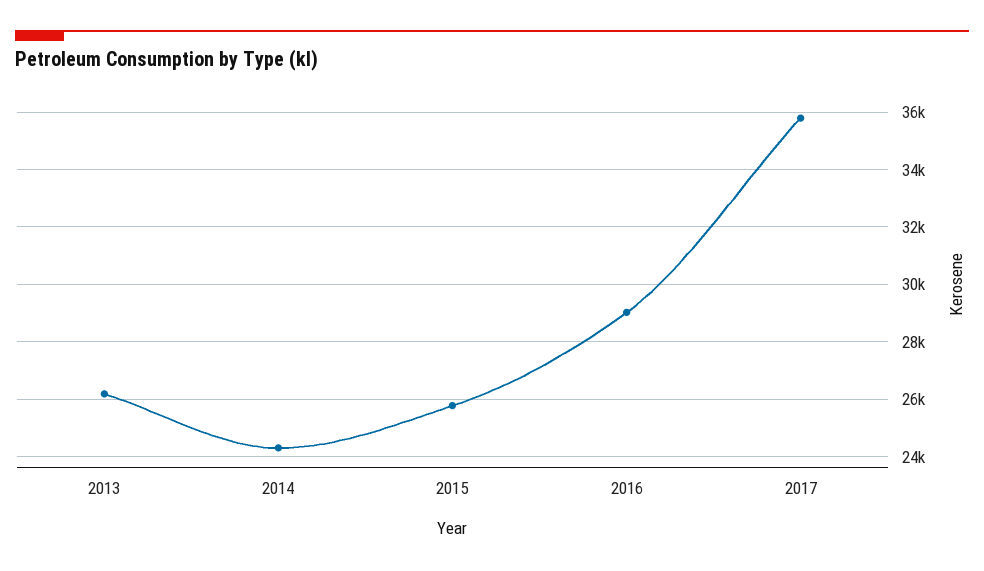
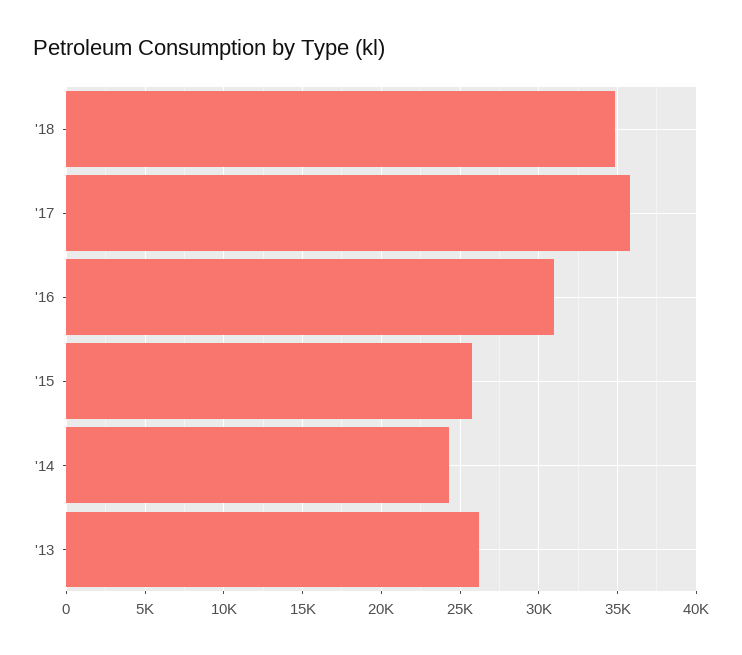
2016: 29000 -> 31000
'18: none -> 35000

